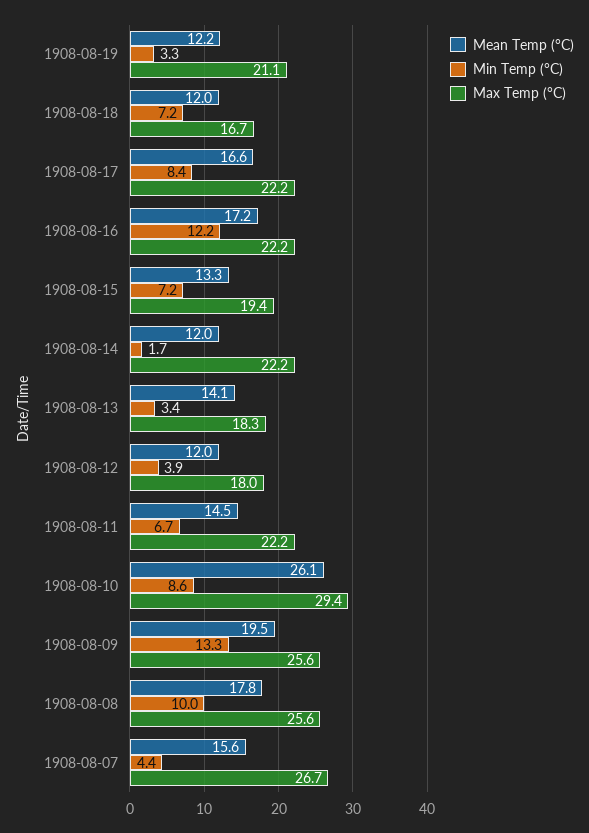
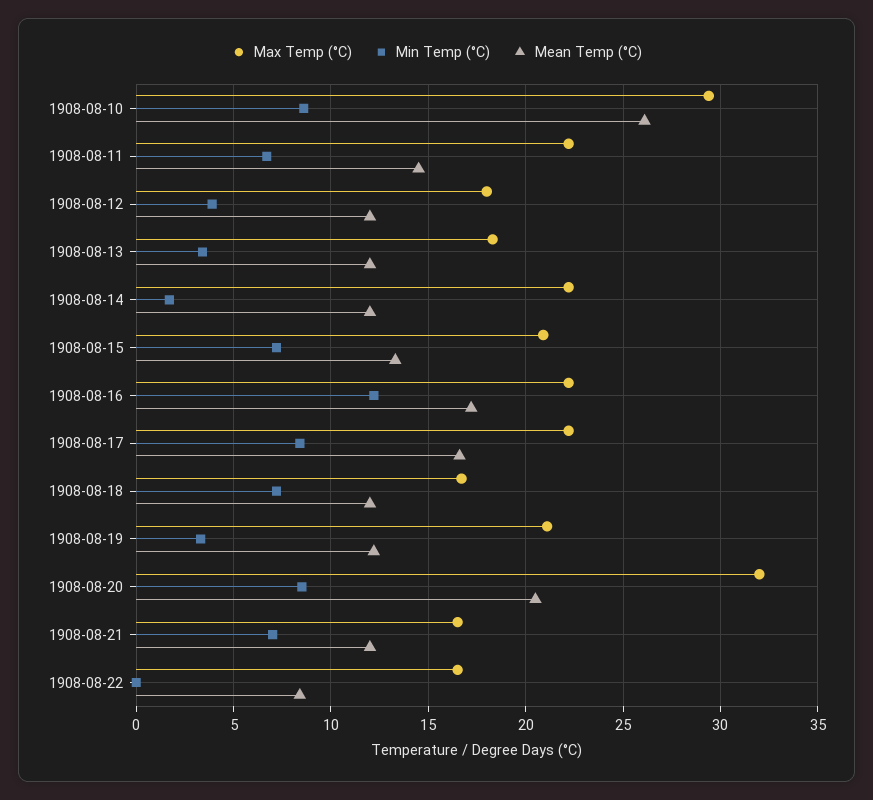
Max Temp (°C), 1908-08-15: 19.4 -> 21
Mean Temp (°C), 1908-08-13: 14.1 -> 12
Mean Temp (°C), 1908-08-09: 19.5 -> none
Min Temp (°C), 1908-08-09: 13.3 -> none
Max Temp (°C), 1908-08-09: 25.6 -> none
Mean Temp (°C), 1908-08-08: 17.8 -> none
Min Temp (°C), 1908-08-08: 10 -> none
Max Temp (°C), 1908-08-08: 25.6 -> none
Mean Temp (°C), 1908-08-07: 15.6 -> none
Min Temp (°C), 1908-08-07: 4.4 -> none
Max Temp (°C), 1908-08-07: 26.7 -> none
Max Temp (°C), 1908-08-20: none -> 32
Min Temp (°C), 1908-08-20: none -> 8.5
Mean Temp (°C), 1908-08-20: none -> 20.5
Max Temp (°C), 1908-08-21: none -> 16.5
Min Temp (°C), 1908-08-21: none -> 7
Mean Temp (°C), 1908-08-21: none -> 12
Max Temp (°C), 1908-08-22: none -> 16.5
Min Temp (°C), 1908-08-22: none -> 0
Mean Temp (°C), 1908-08-22: none -> 8.5

